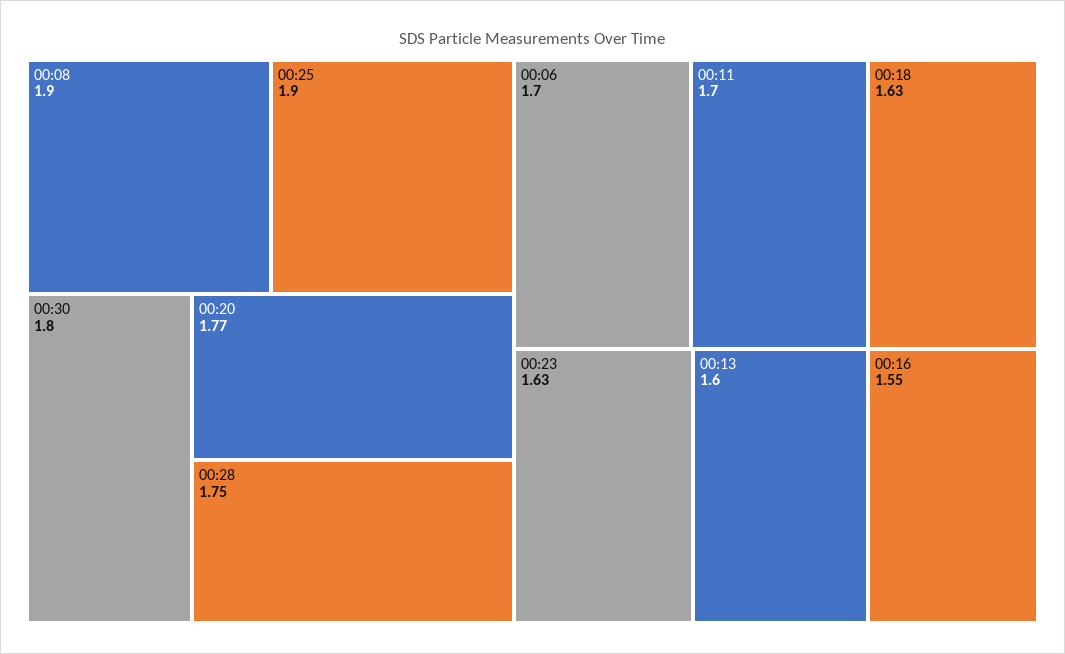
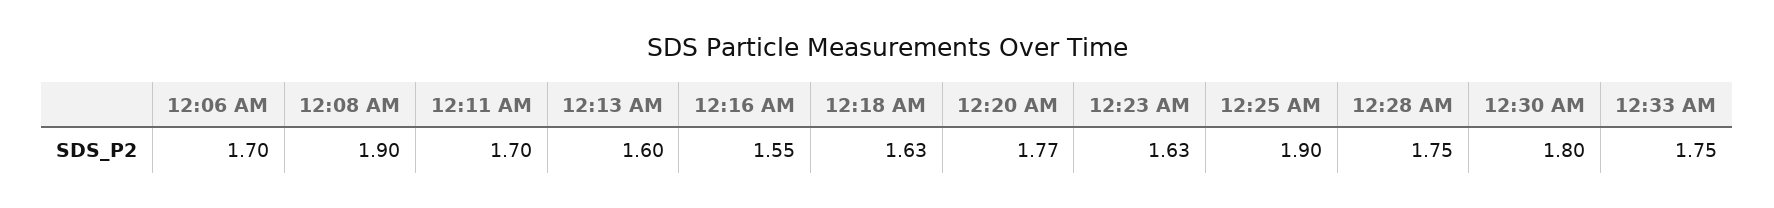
12:33 AM: none -> 1.75

